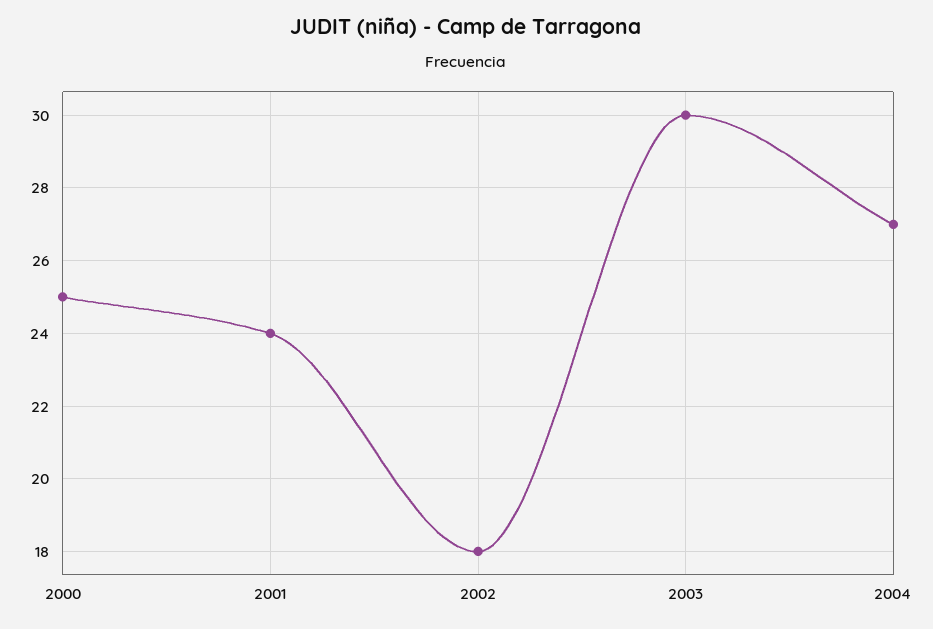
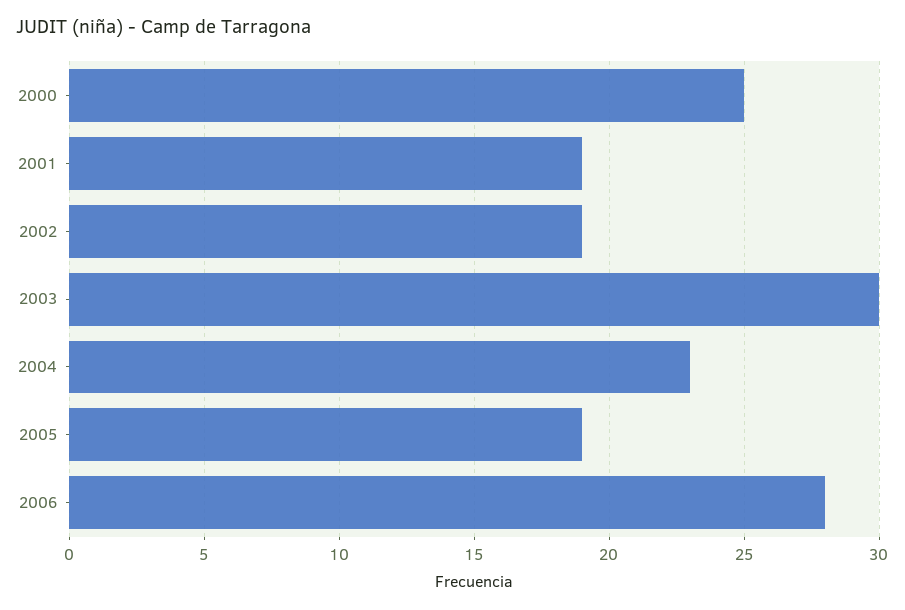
2001: 24 -> 19
2002: 18 -> 19
2004: 27 -> 23
2005: none -> 19
2006: none -> 28

